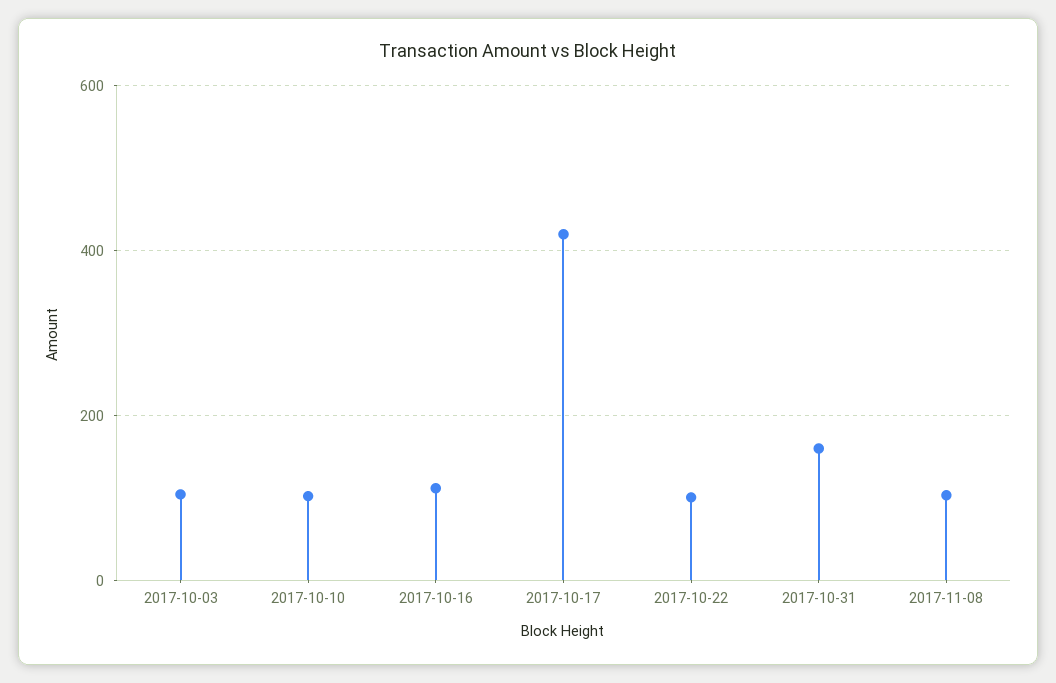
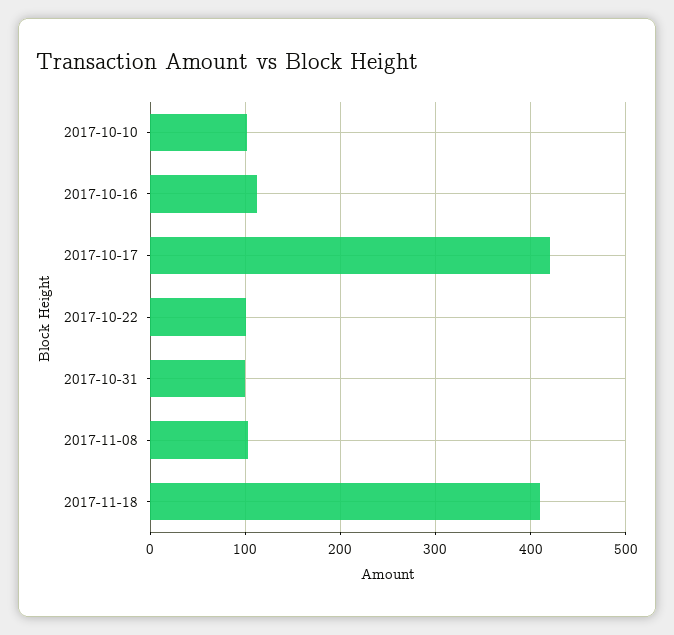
2017-10-03: 100 -> none
2017-10-31: 160 -> 100
2017-11-18: none -> 410

